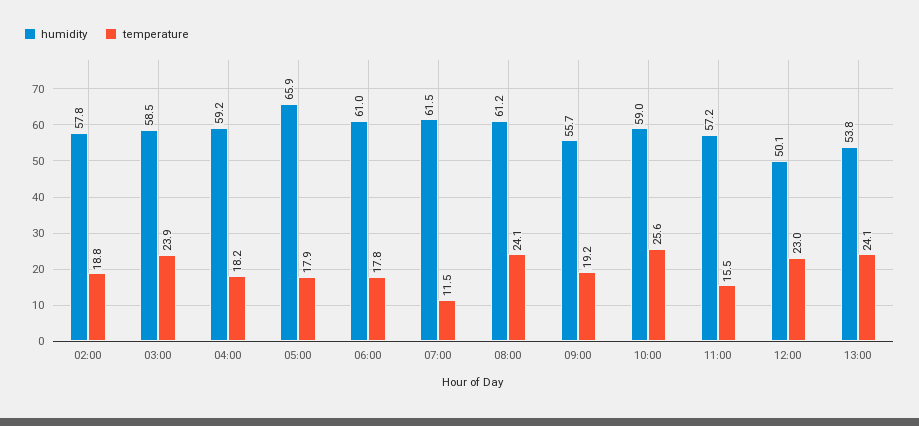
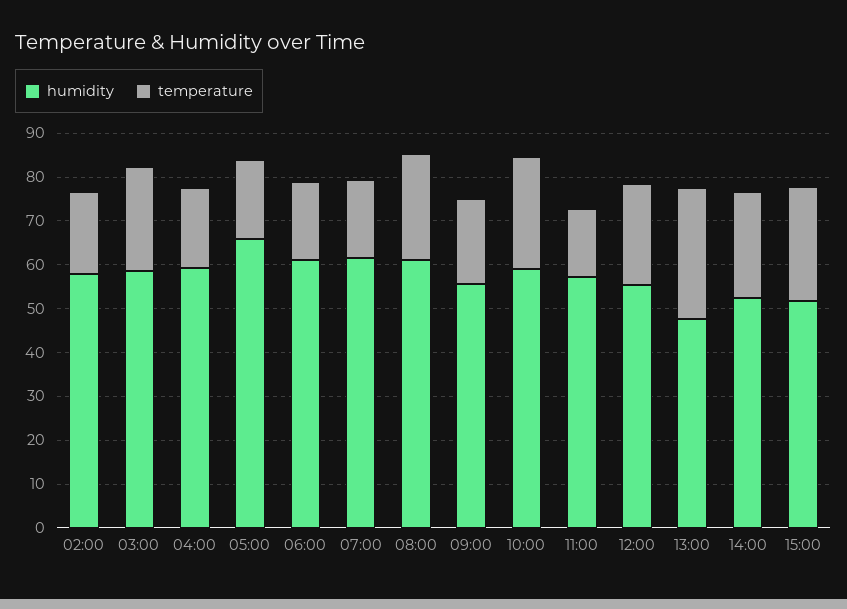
temperature, 07:00: 11.5 -> 18
humidity, 12:00: 50.1 -> 56
humidity, 13:00: 53.8 -> 48
temperature, 13:00: 24.1 -> 30
humidity, 14:00: none -> 52
temperature, 14:00: none -> 24
humidity, 15:00: none -> 52
temperature, 15:00: none -> 26

